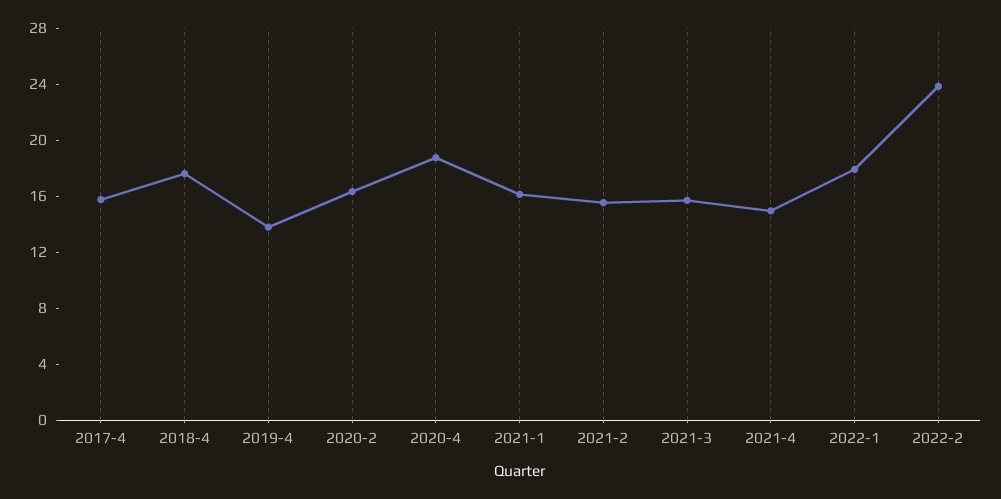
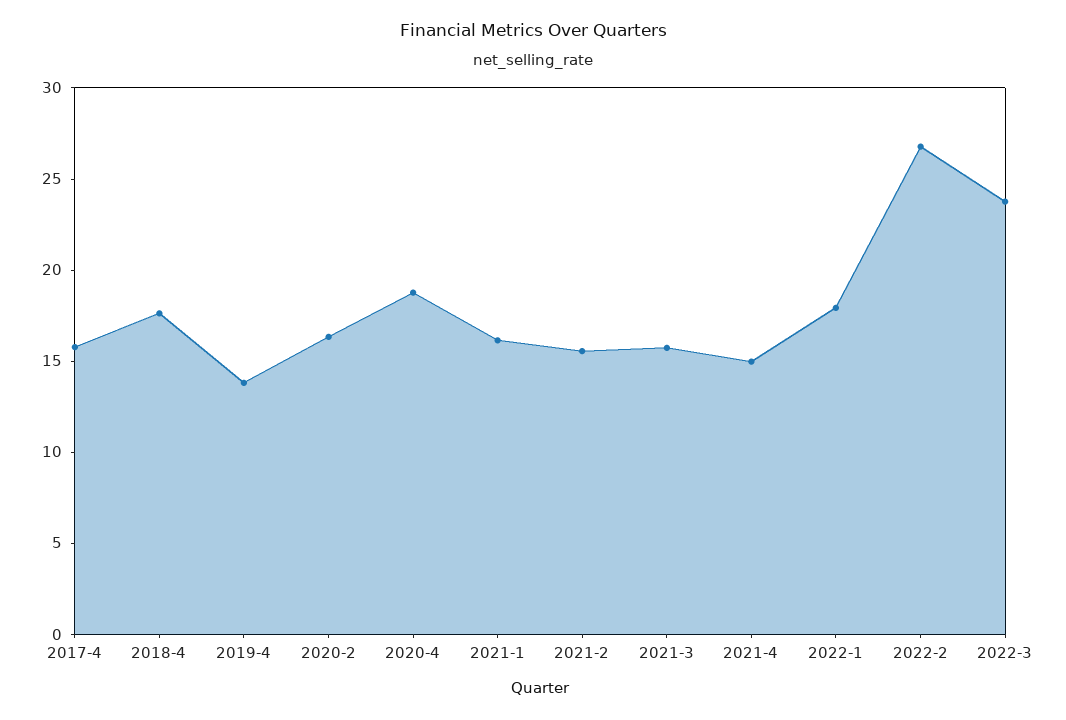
2022-2: 24 -> 27
2022-3: none -> 24

